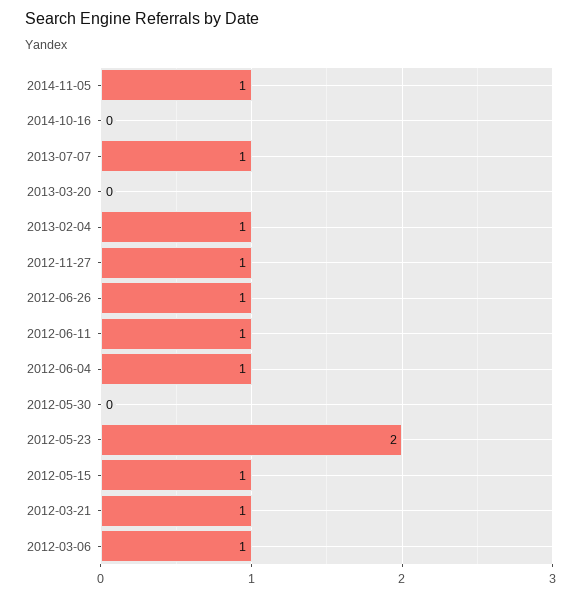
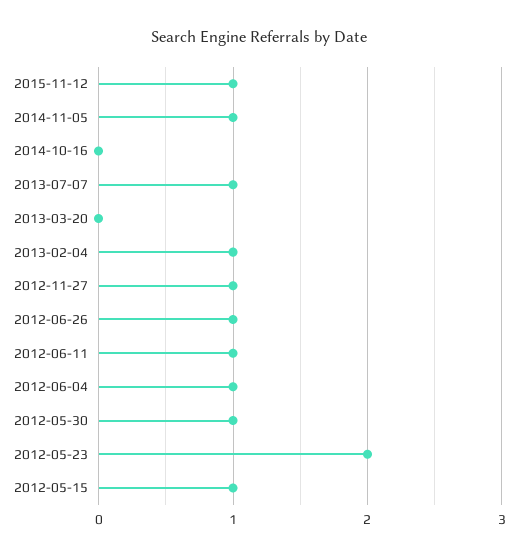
2012-05-30: 0 -> 1
2012-03-21: 1 -> none
2012-03-06: 1 -> none
2015-11-12: none -> 1

